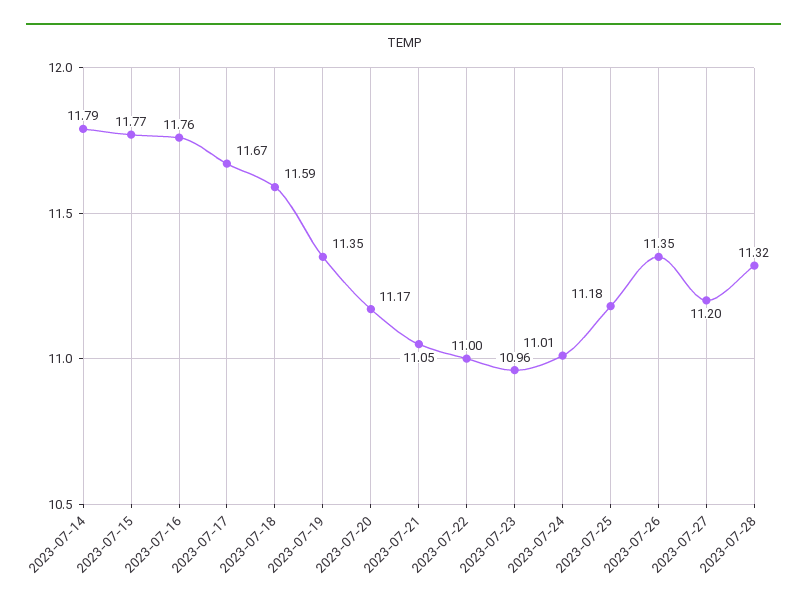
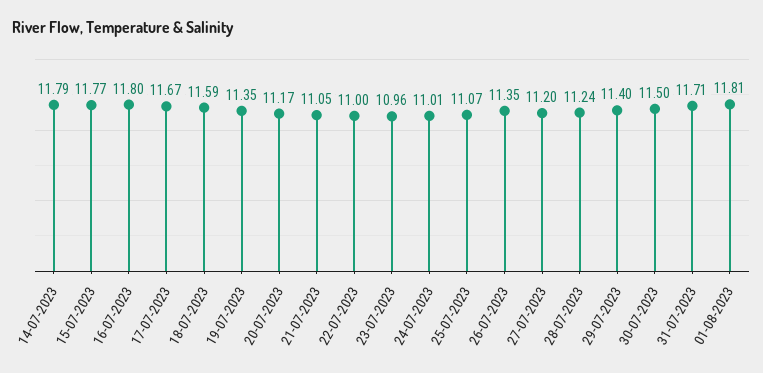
2023-07-16: 11.76 -> 11.8
2023-07-25: 11.18 -> 11.07
2023-07-28: 11.32 -> 11.24
29-07-2023: none -> 11.4
30-07-2023: none -> 11.5
31-07-2023: none -> 11.71
01-08-2023: none -> 11.81

